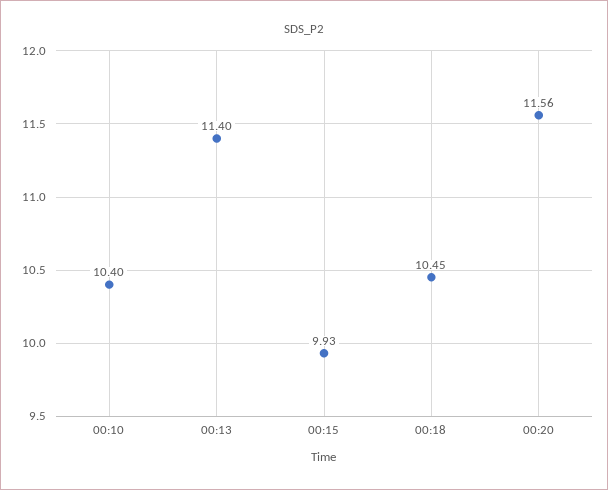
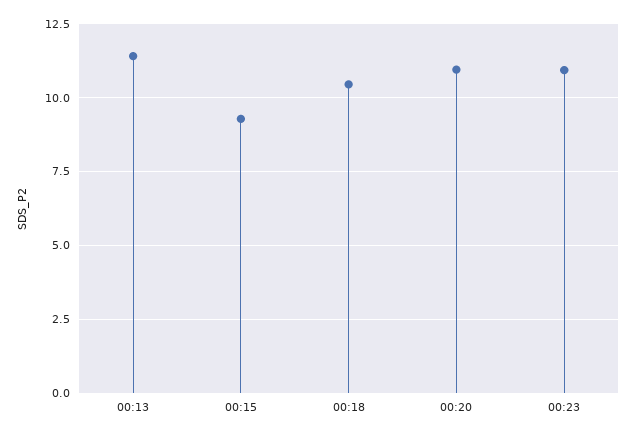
00:10: 10.4 -> none
00:15: 9.93 -> 9.25
00:20: 11.56 -> 11
00:23: none -> 11

